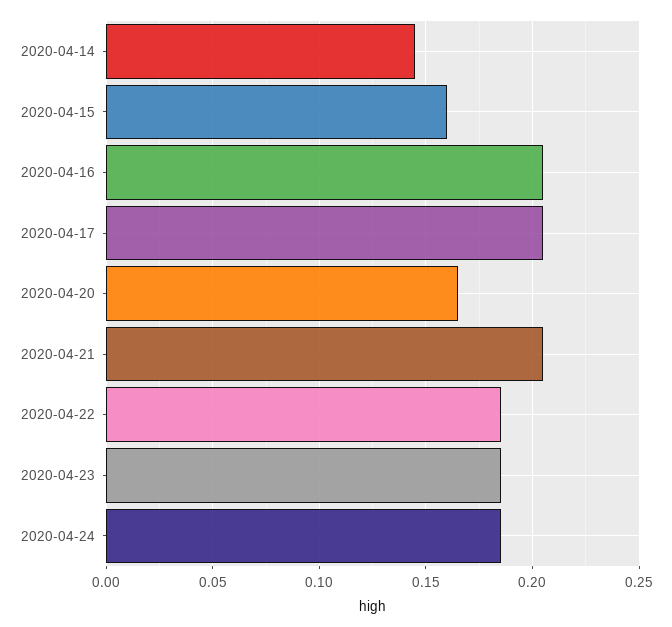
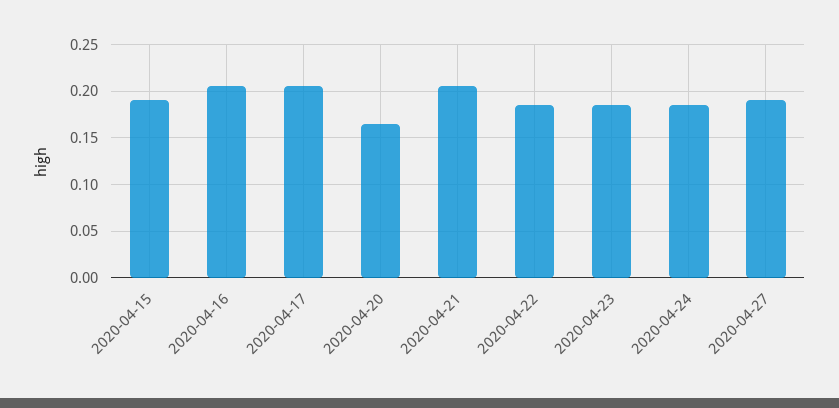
2020-04-14: 0.145 -> none
2020-04-15: 0.16 -> 0.19
2020-04-27: none -> 0.19

